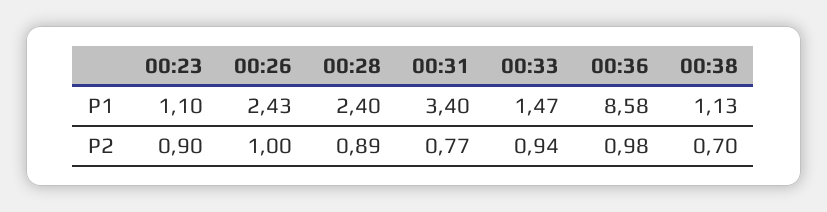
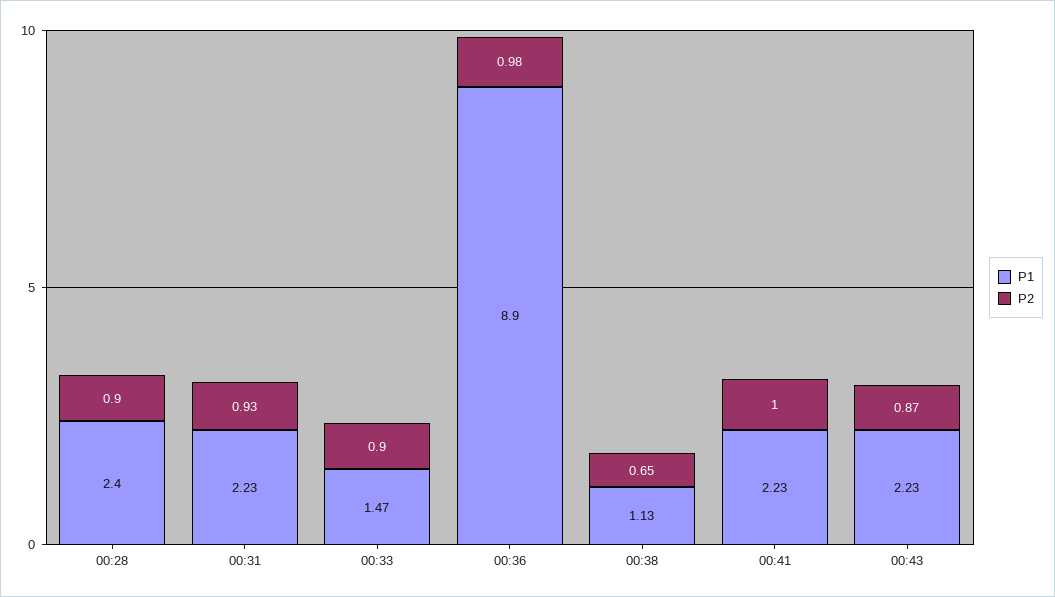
P1, 00:23: 1.1 -> none
P1, 00:26: 2.43 -> none
P1, 00:31: 3.4 -> 2.23
P1, 00:36: 8.58 -> 8.9
P2, 00:23: 0.9 -> none
P2, 00:26: 1 -> none
P2, 00:28: 0.89 -> 0.9
P2, 00:31: 0.77 -> 0.93
P2, 00:33: 0.94 -> 0.9
P2, 00:38: 0.7 -> 0.65
P1, 00:41: none -> 2.23
P2, 00:41: none -> 1
P1, 00:43: none -> 2.23
P2, 00:43: none -> 0.87

